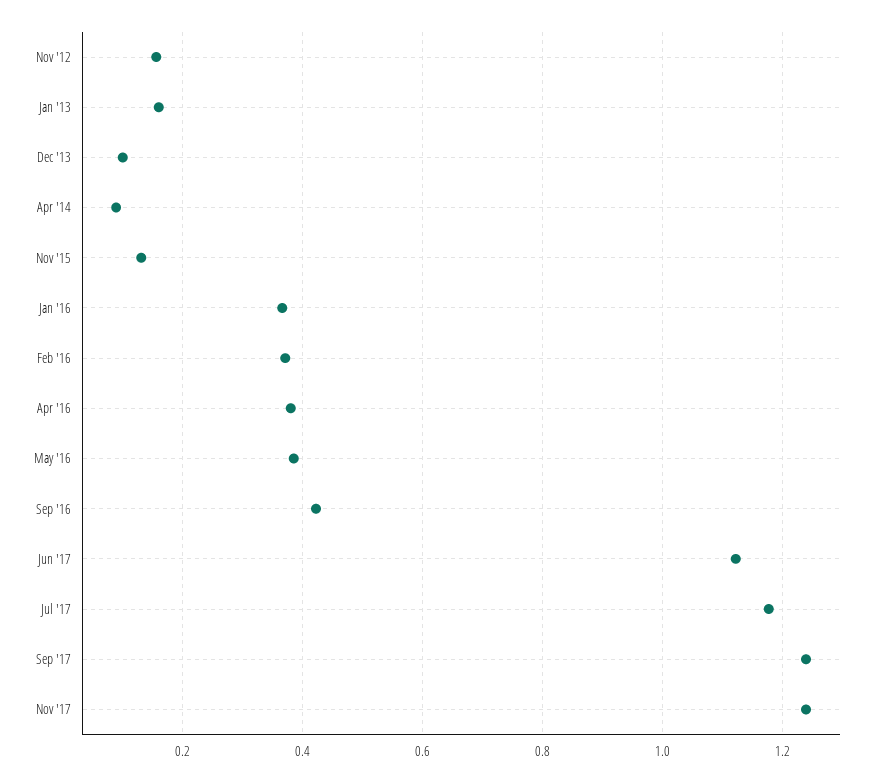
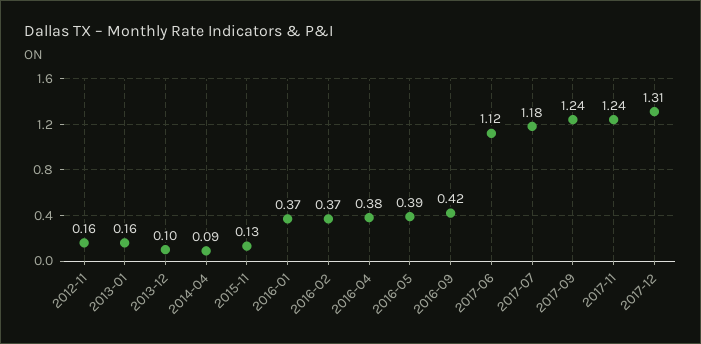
2017-12: none -> 1.31

